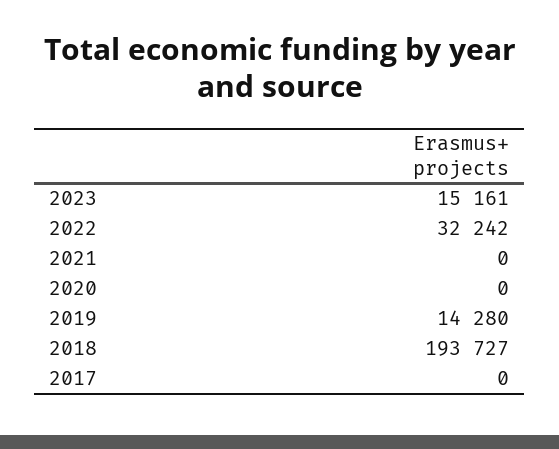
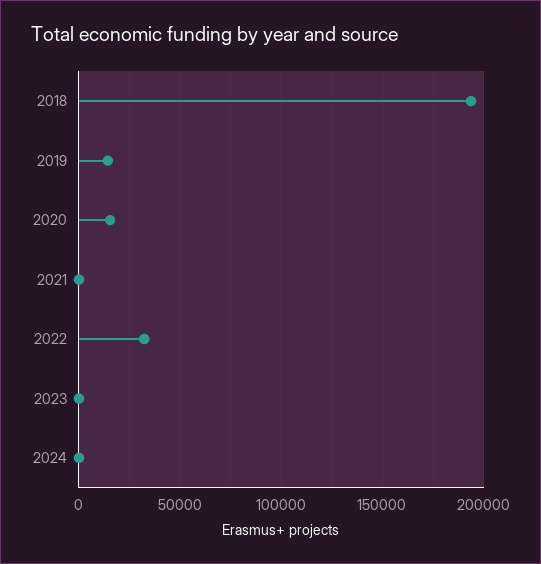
2023: 15161 -> 0
2020: 0 -> 15000
2017: 0 -> none
2024: none -> 0

